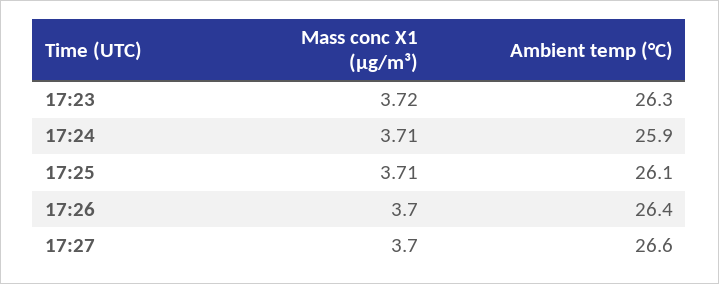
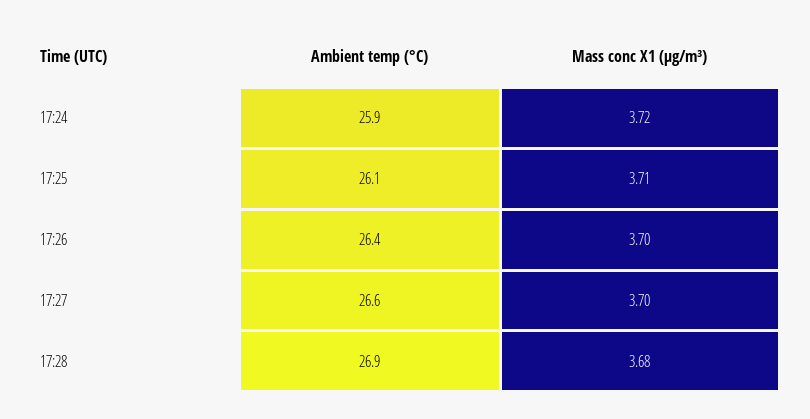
Mass conc X1 (μg/m³), 17:23: 3.72 -> none
Ambient temp (°C), 17:23: 26.3 -> none
Mass conc X1 (μg/m³), 17:24: 3.71 -> 3.72
Ambient temp (°C), 17:28: none -> 26.9
Mass conc X1 (μg/m³), 17:28: none -> 3.68

